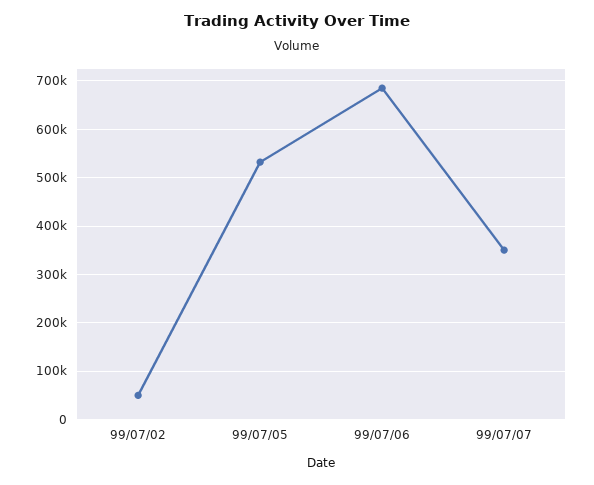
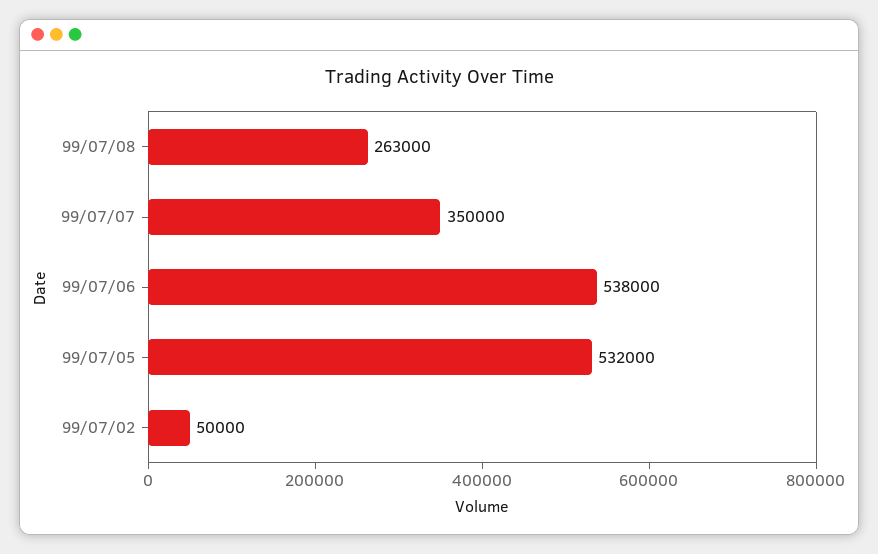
99/07/06: 680000 -> 538000
99/07/08: none -> 263000

